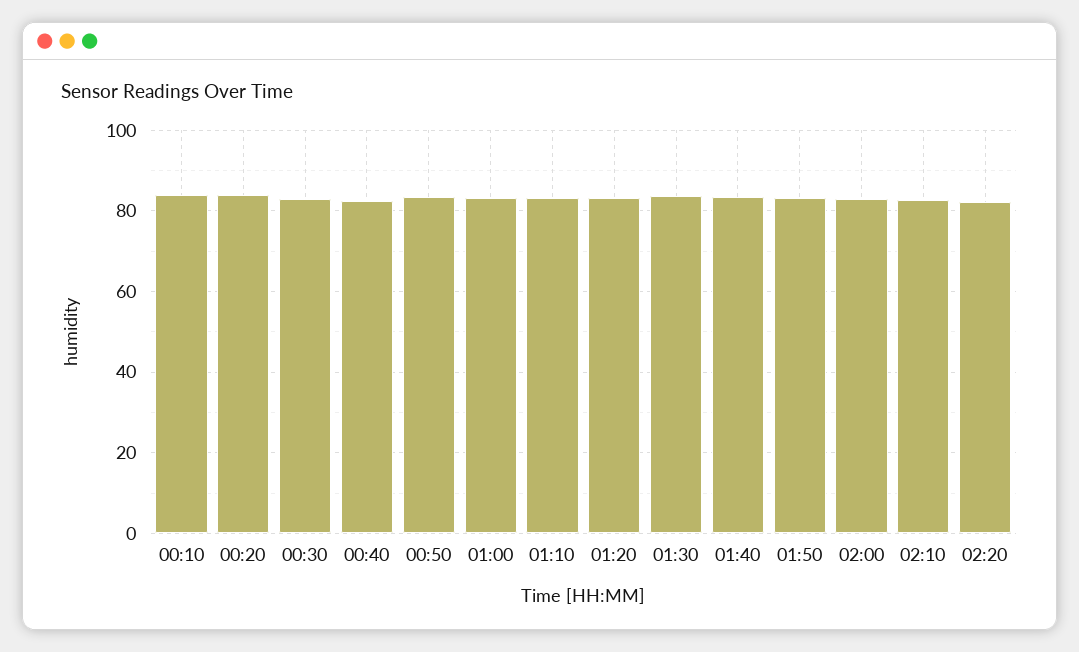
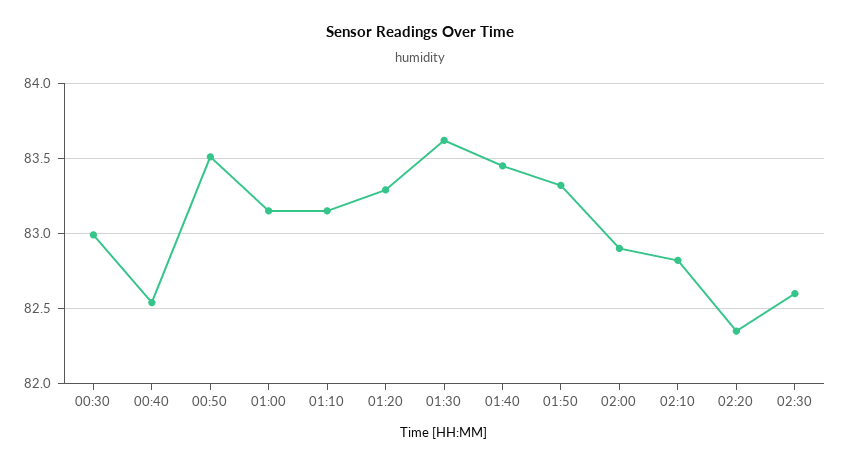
00:10: 84 -> none
00:20: 84 -> none
02:30: none -> 82.6

